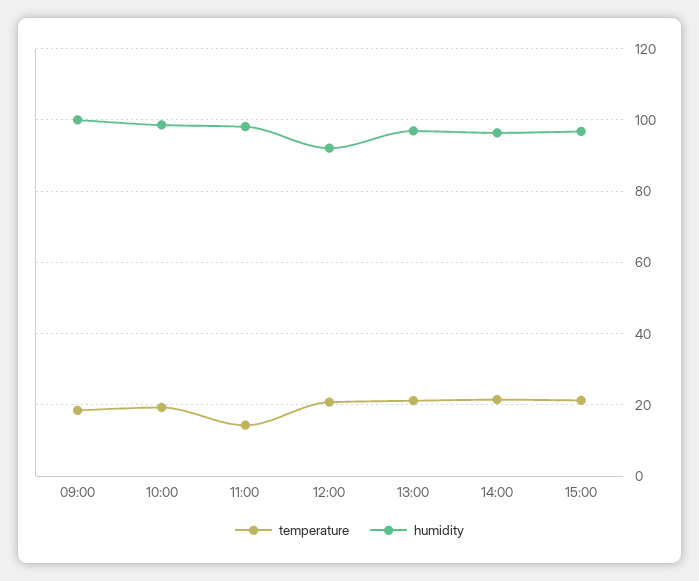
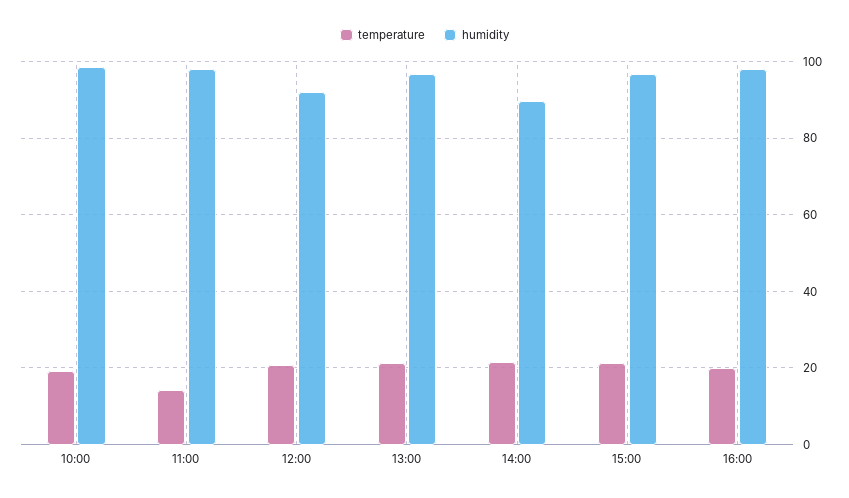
temperature, 09:00: 18 -> none
humidity, 09:00: 100 -> none
humidity, 14:00: 96 -> 90
temperature, 16:00: none -> 20
humidity, 16:00: none -> 98

